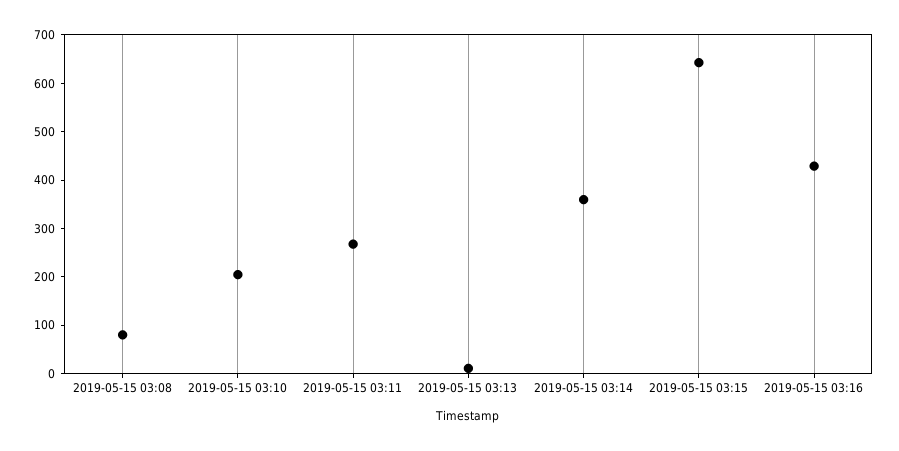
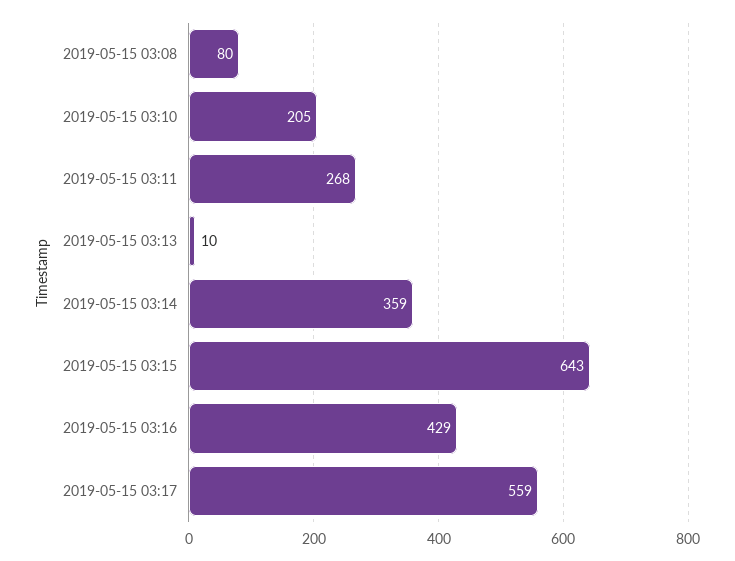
2019-05-15 03:17: none -> 559

